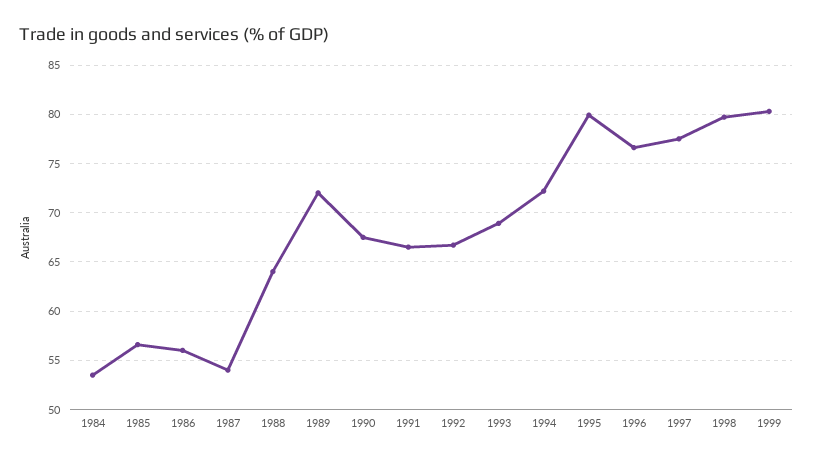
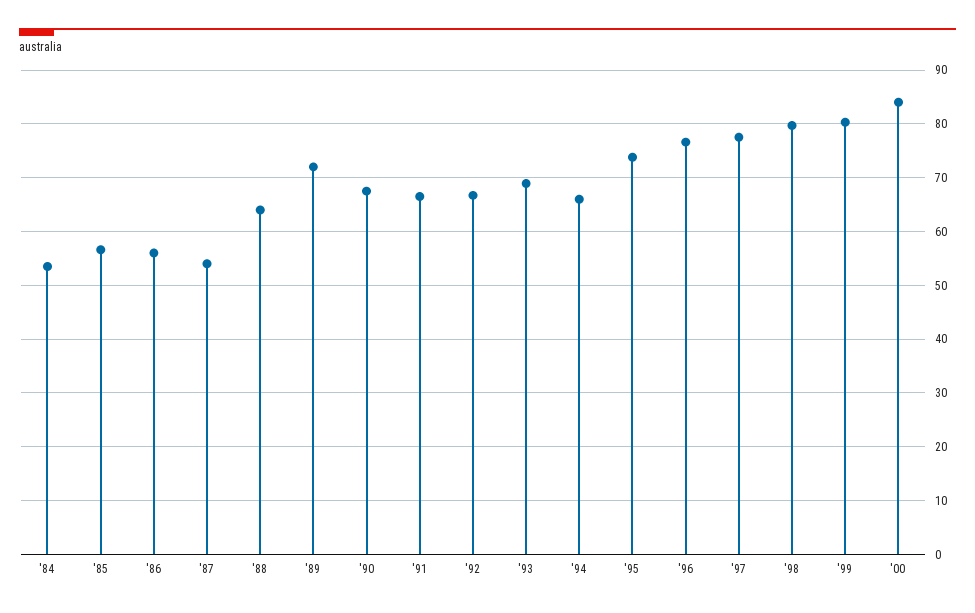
1994: 72 -> 66
1995: 80 -> 74
'00: none -> 84

